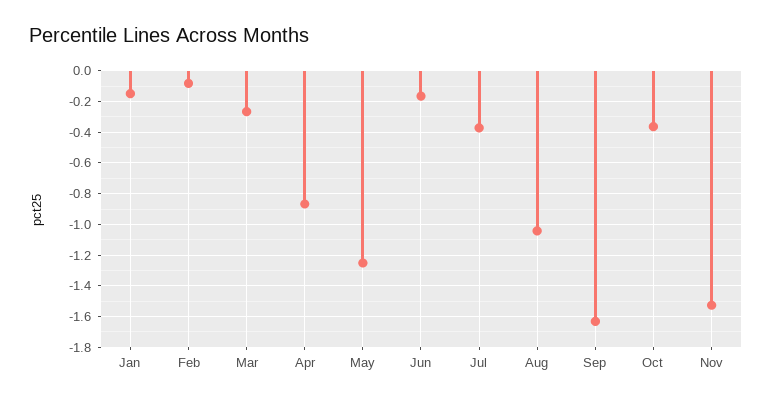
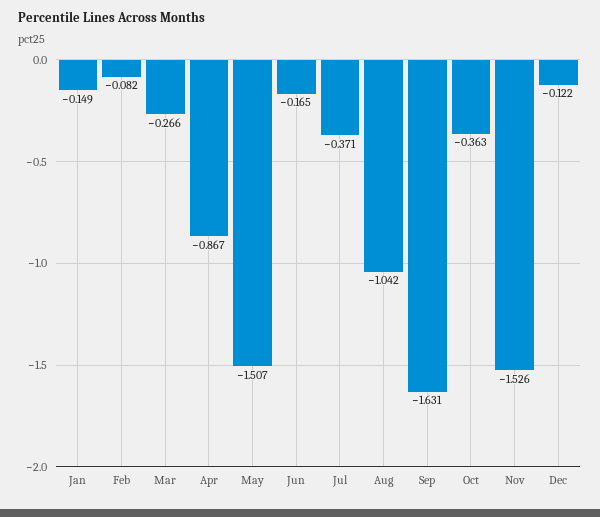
May: -1.25 -> -1.507
Dec: none -> -0.122

